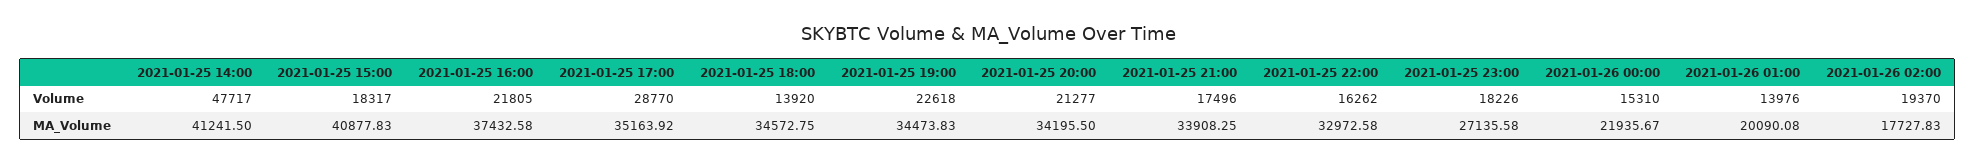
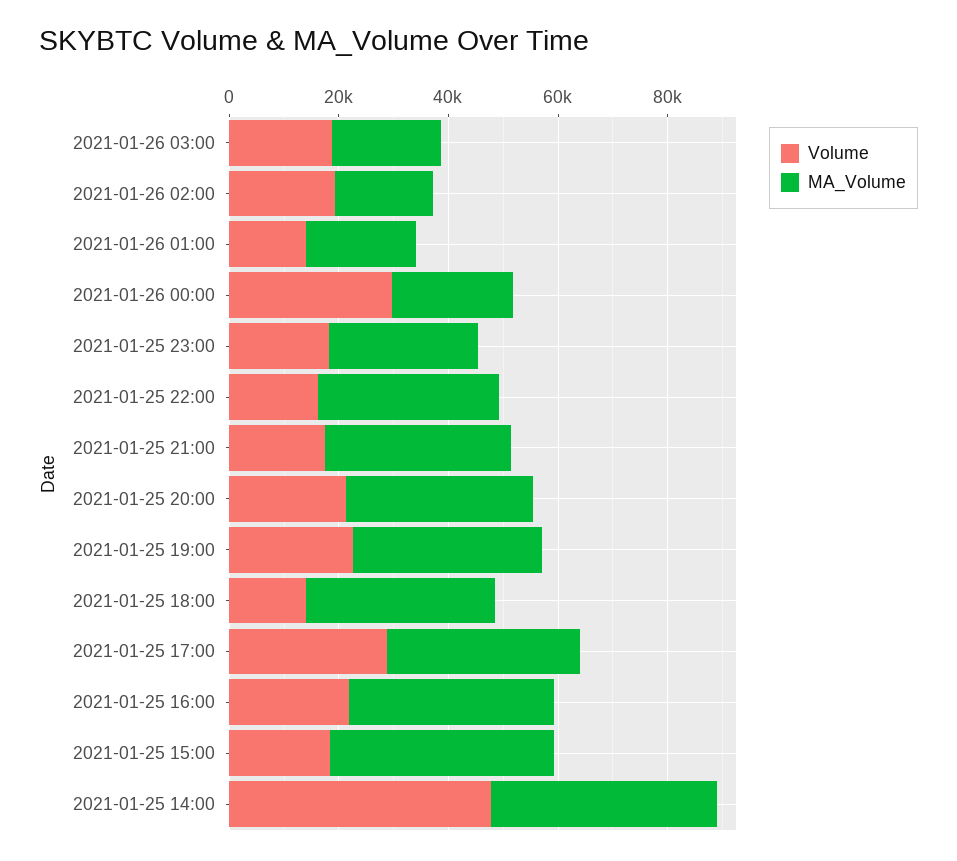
Volume, 2021-01-26 00:00: 15310 -> 30000
Volume, 2021-01-26 03:00: none -> 20000
MA_Volume, 2021-01-26 03:00: none -> 20000

